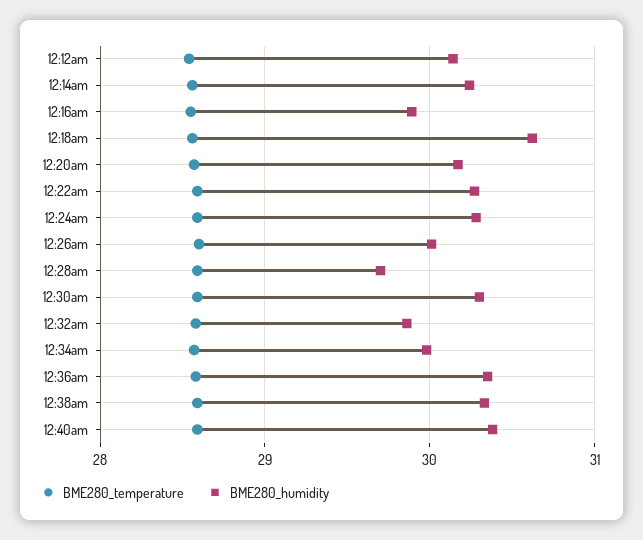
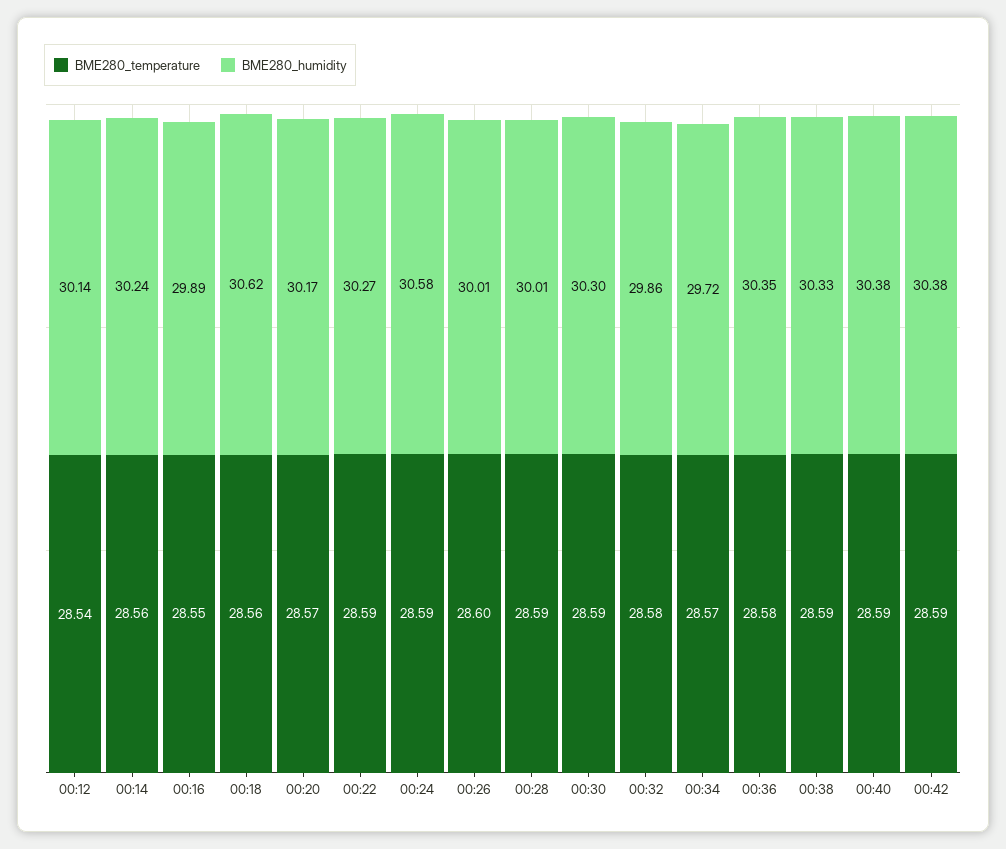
BME280_humidity, 12:24am: 30.3 -> 30.58
BME280_humidity, 12:28am: 29.7 -> 30.01
BME280_humidity, 12:34am: 30 -> 29.72
BME280_temperature, 00:42: none -> 28.59
BME280_humidity, 00:42: none -> 30.38

